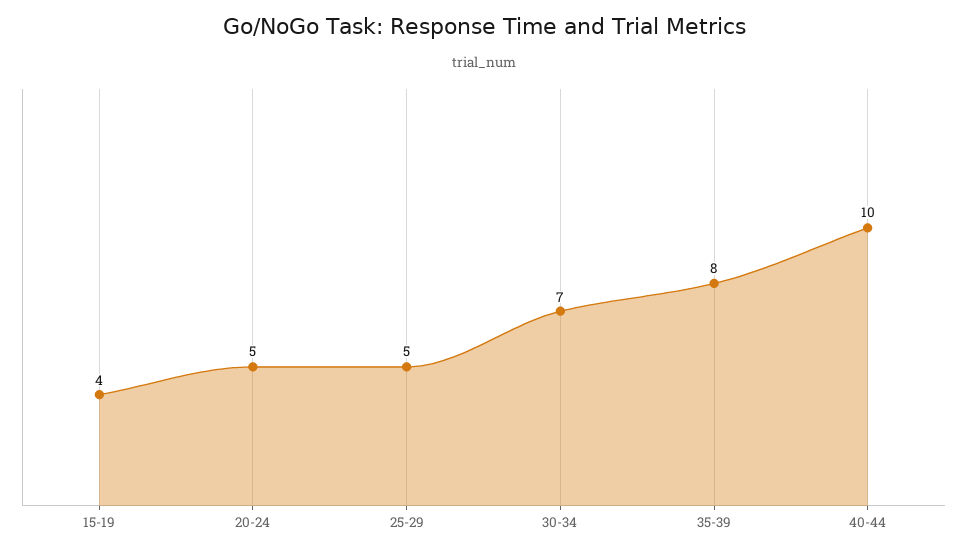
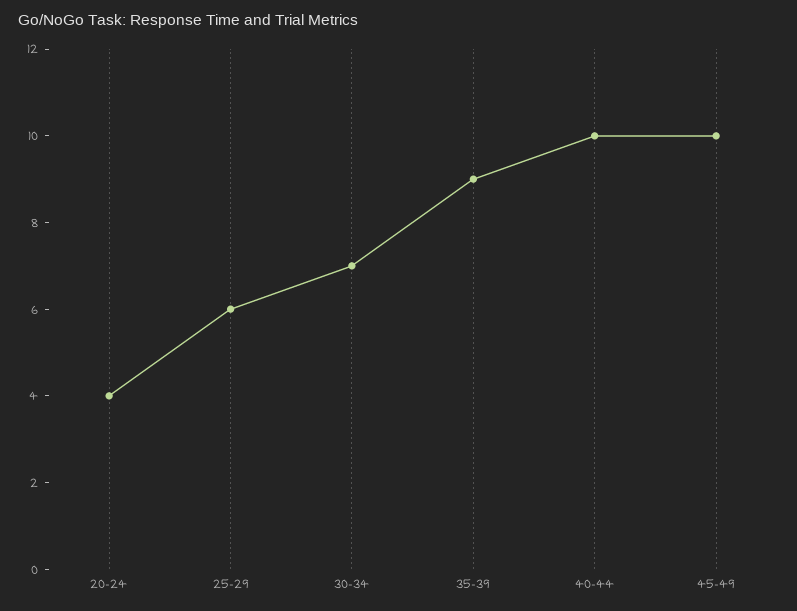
15-19: 4 -> none
20-24: 5 -> 4
25-29: 5 -> 6
35-39: 8 -> 9
45-49: none -> 10

